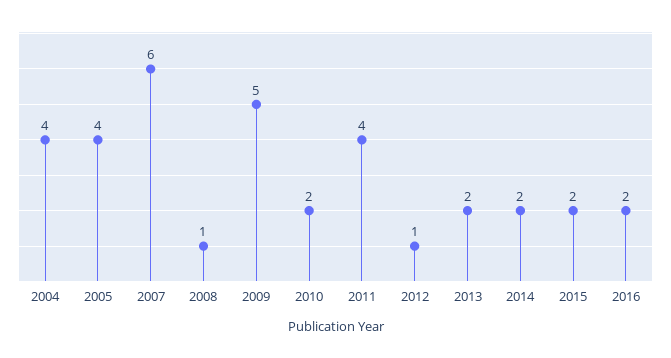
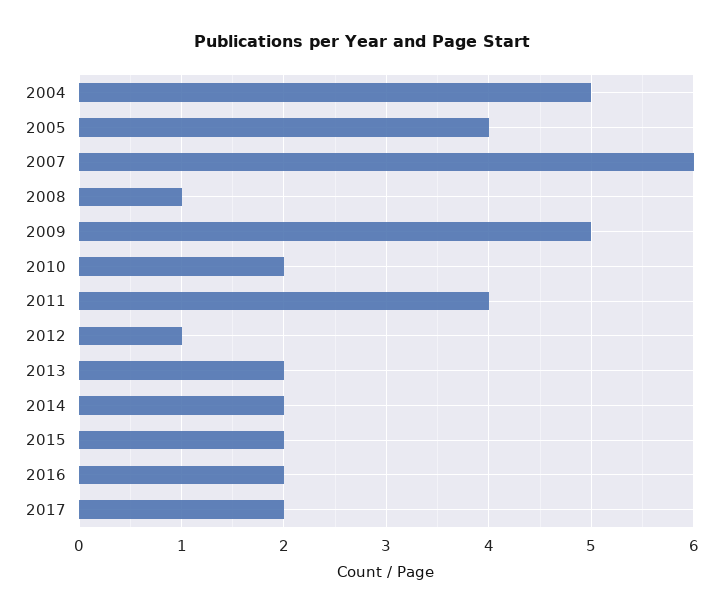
2004: 4 -> 5
2017: none -> 2

